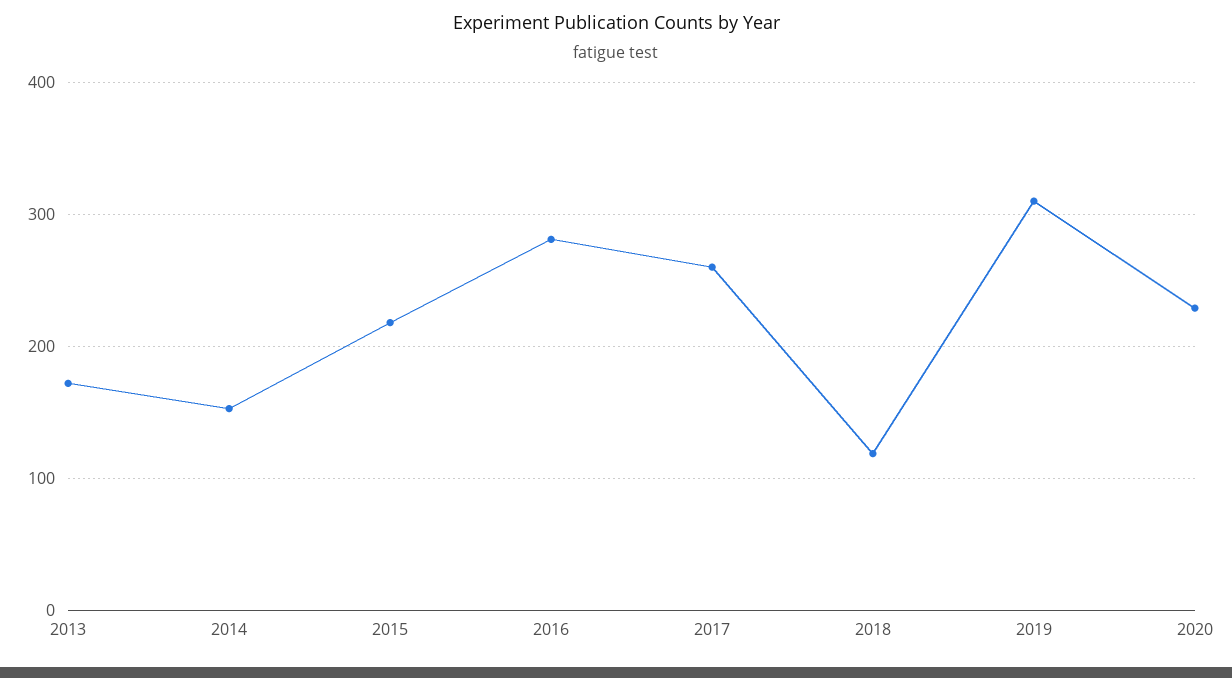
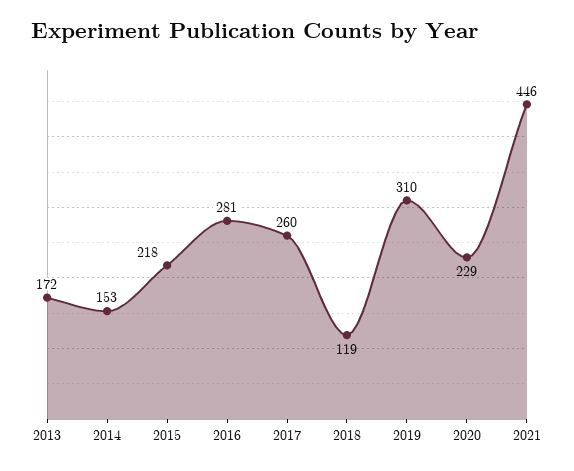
2021: none -> 446

